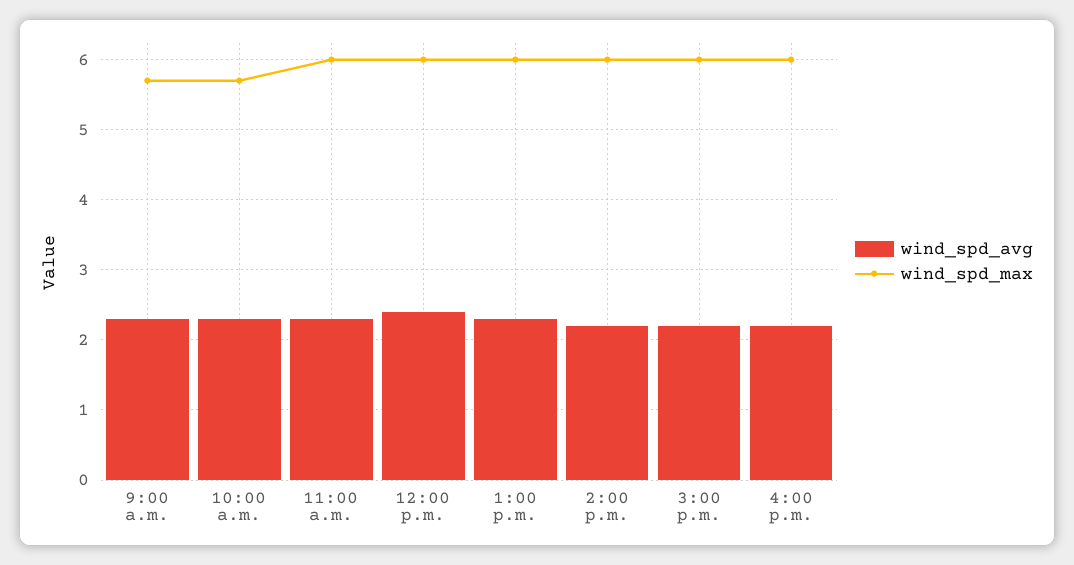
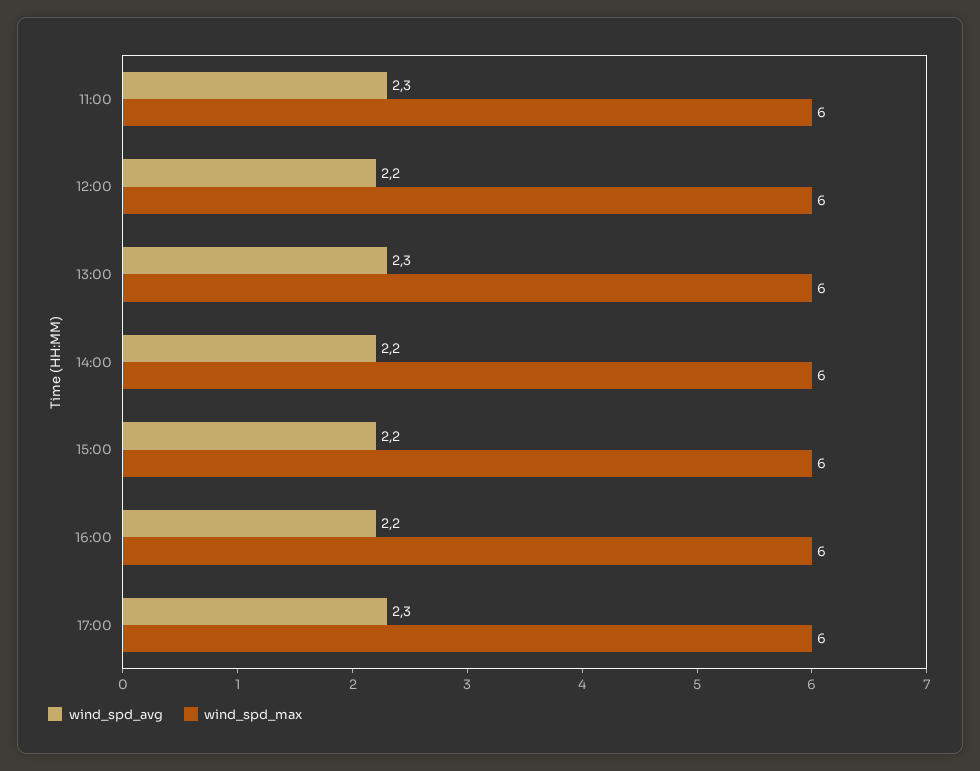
wind_spd_avg, 9:00 a.m.: 2.3 -> none
wind_spd_max, 9:00 a.m.: 5.7 -> none
wind_spd_avg, 10:00 a.m.: 2.3 -> none
wind_spd_max, 10:00 a.m.: 5.7 -> none
wind_spd_avg, 12:00 p.m.: 2.4 -> 2.2
wind_spd_avg, 17:00: none -> 2.3
wind_spd_max, 17:00: none -> 6

